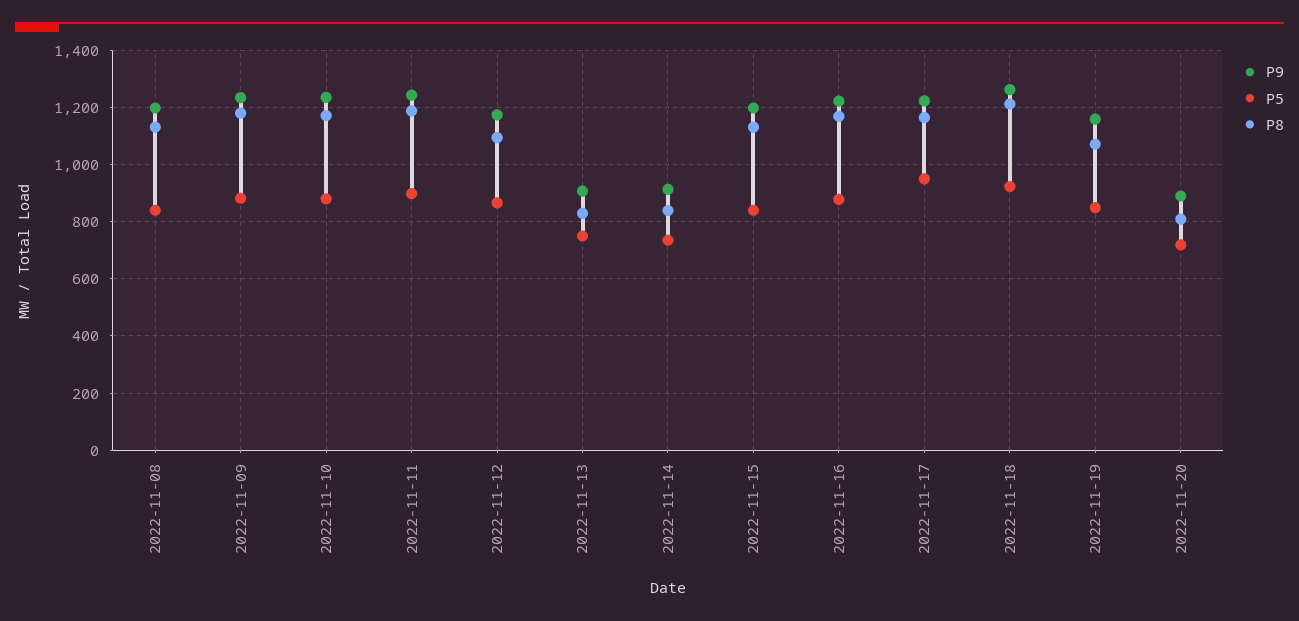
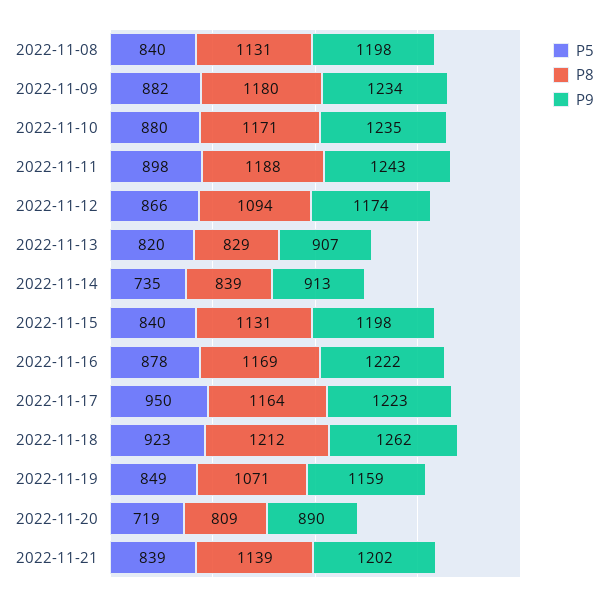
P5, 2022-11-13: 750 -> 820
P5, 2022-11-21: none -> 839
P8, 2022-11-21: none -> 1139
P9, 2022-11-21: none -> 1202

